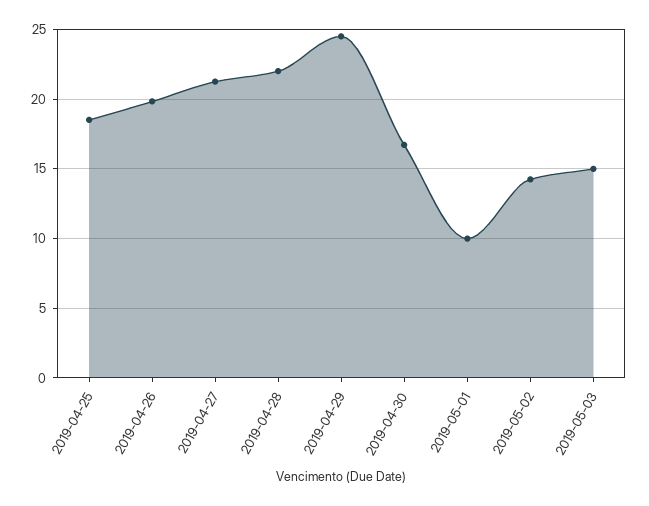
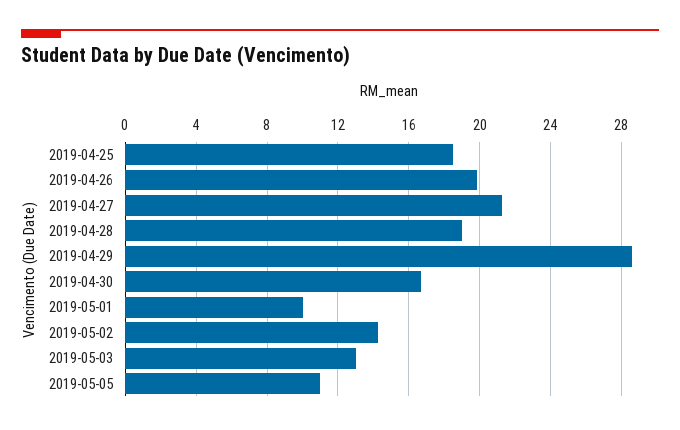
2019-04-28: 22 -> 19
2019-04-29: 24.5 -> 28.5
2019-05-03: 15 -> 13
2019-05-05: none -> 11

